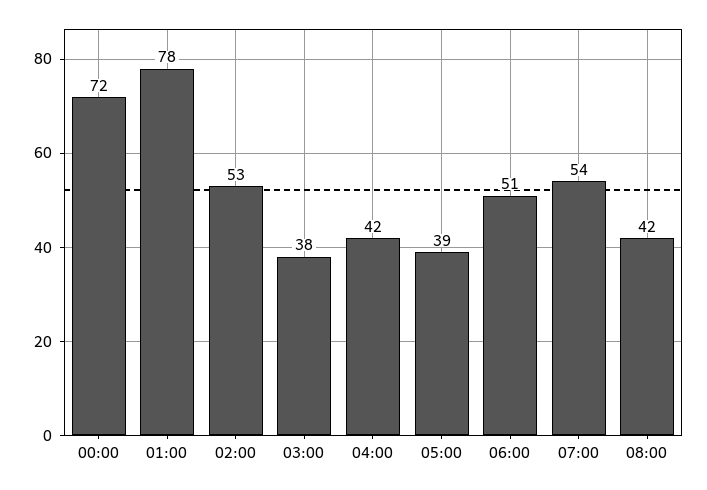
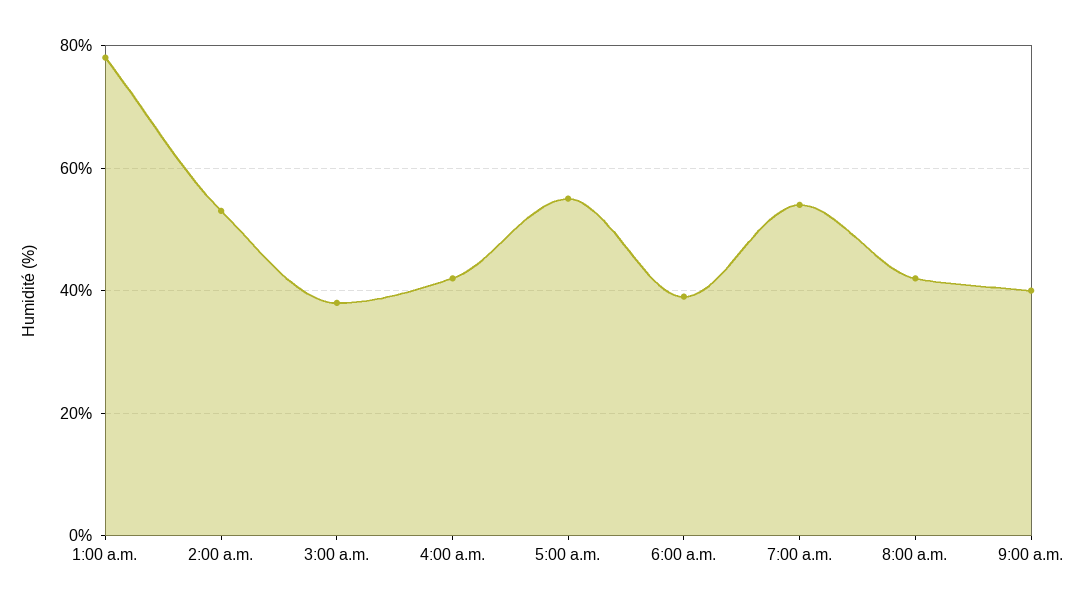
00:00: 72 -> none
05:00: 39 -> 55
06:00: 51 -> 40
9:00 a.m.: none -> 40

